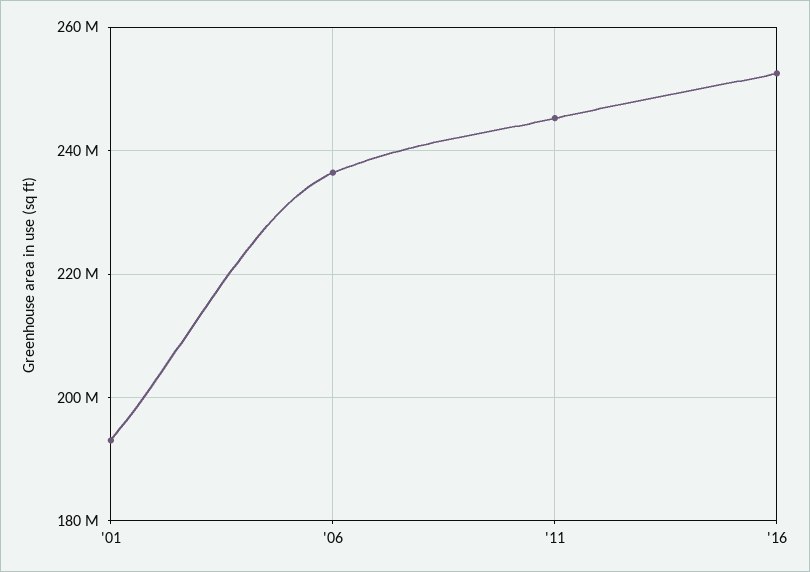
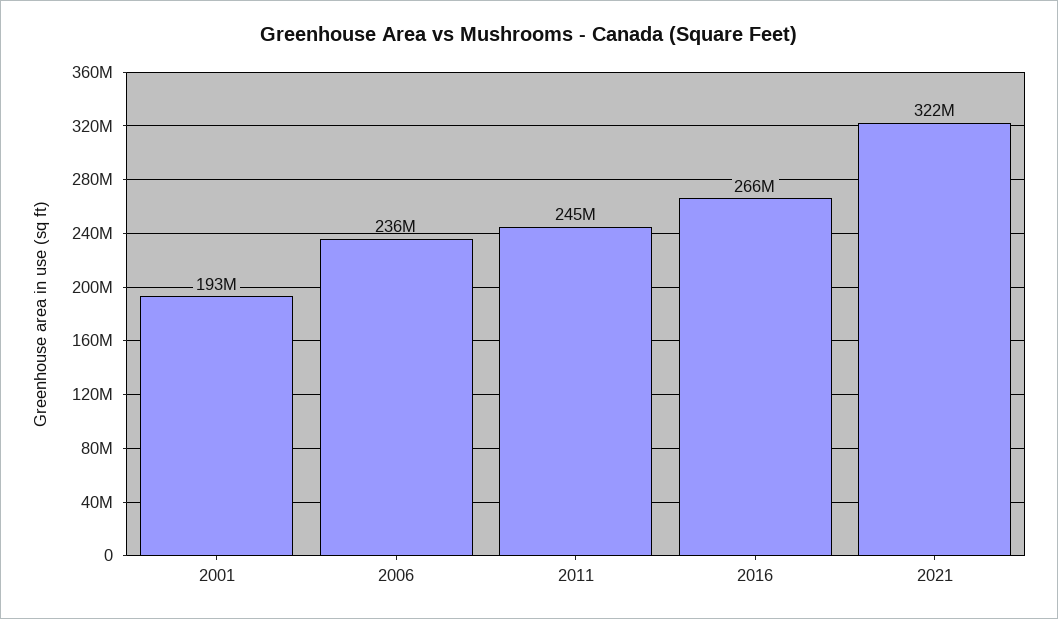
'16: 252000000 -> 266000000
2021: none -> 322000000

